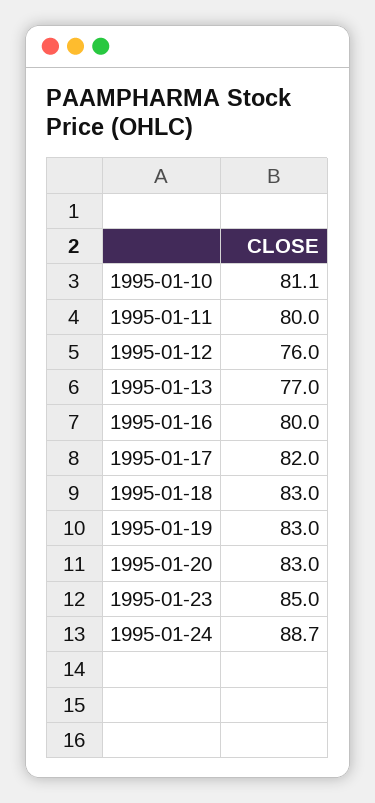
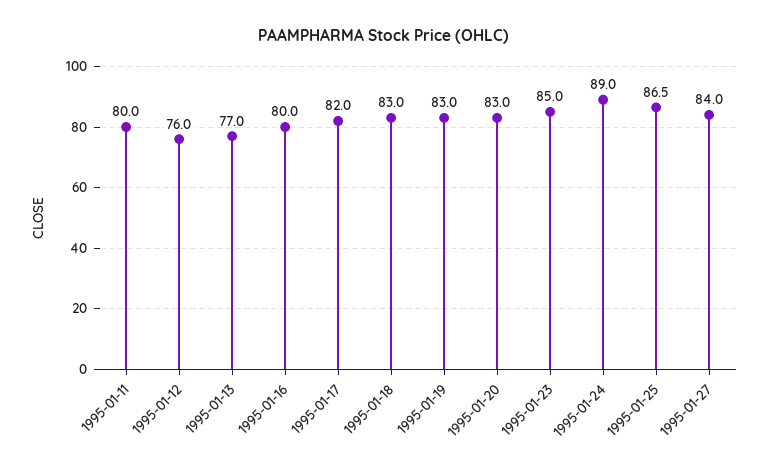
1995-01-10: 81.1 -> none
1995-01-24: 88.7 -> 89
1995-01-25: none -> 86.5
1995-01-27: none -> 84

